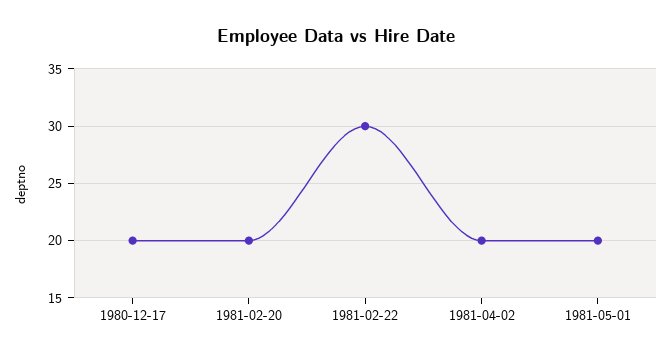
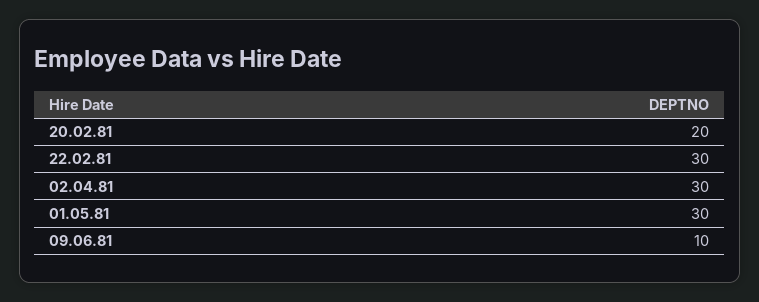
1980-12-17: 20 -> none
1981-04-02: 20 -> 30
1981-05-01: 20 -> 30
09.06.81: none -> 10

